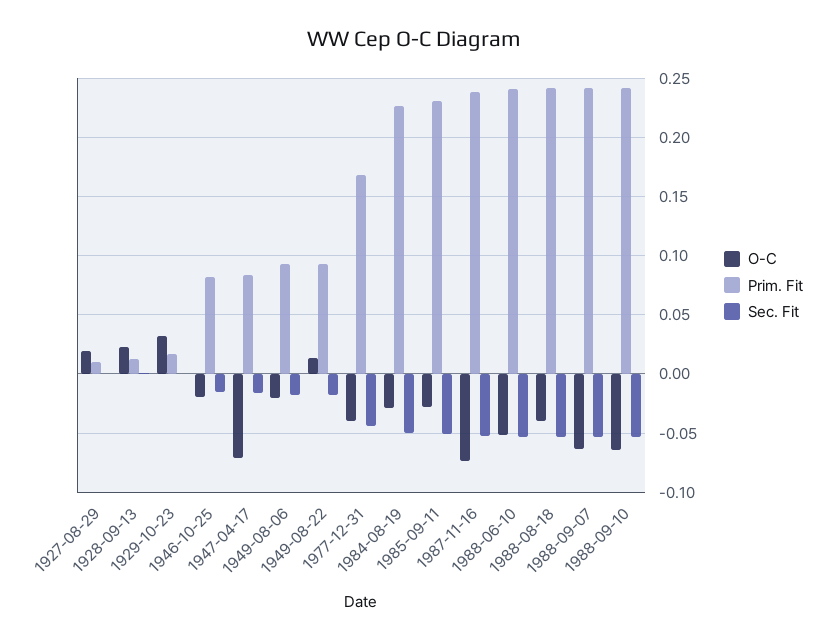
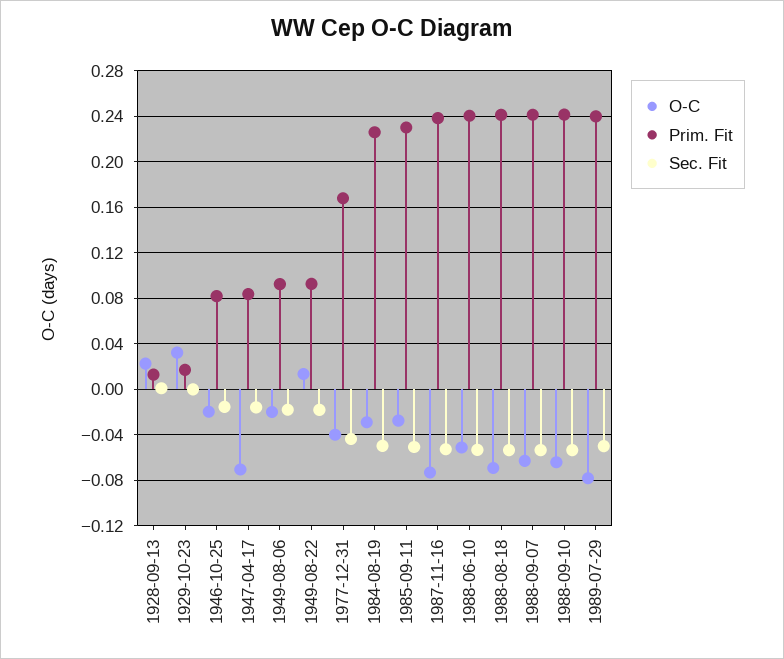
O-C, 1927-08-29: 0.02 -> none
Prim. Fit, 1927-08-29: 0.01 -> none
Sec. Fit, 1927-08-29: 0 -> none
O-C, 1988-08-18: -0.04 -> -0.07
O-C, 1989-07-29: none -> -0.08
Prim. Fit, 1989-07-29: none -> 0.24
Sec. Fit, 1989-07-29: none -> -0.05

